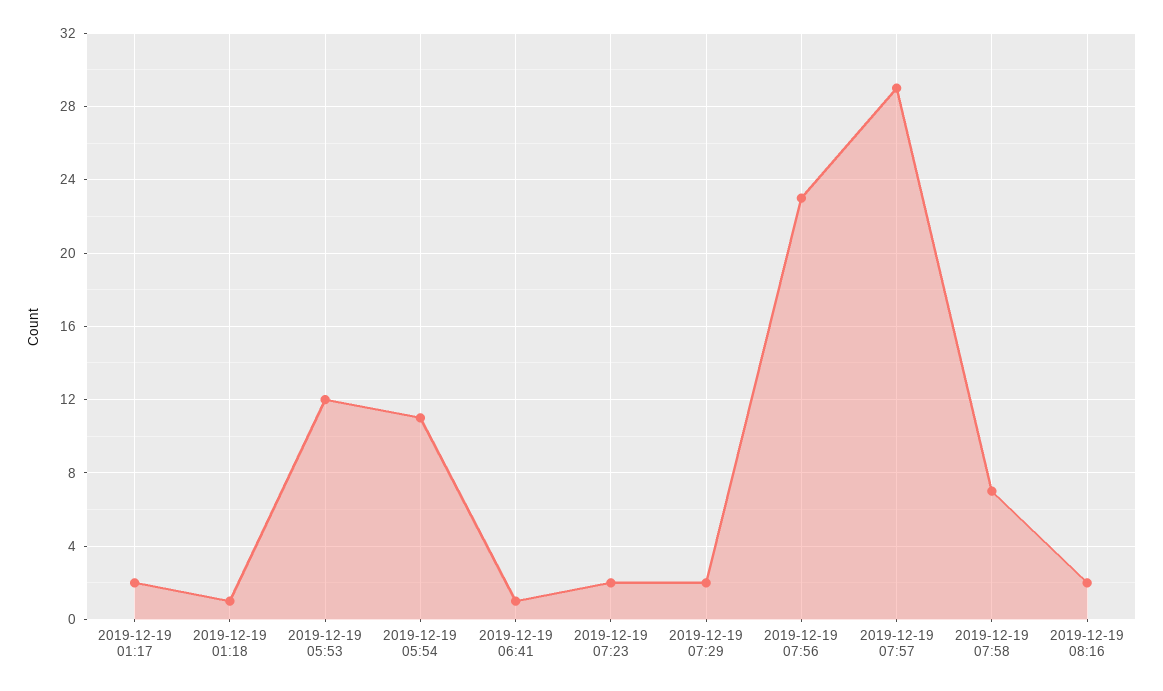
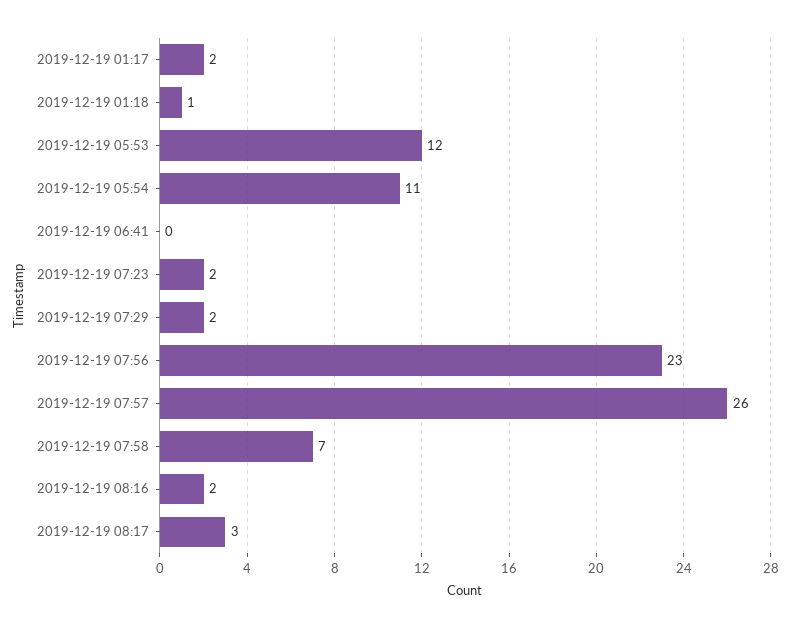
2019-12-19 06:41: 1 -> 0
2019-12-19 07:57: 29 -> 26
2019-12-19 08:17: none -> 3

